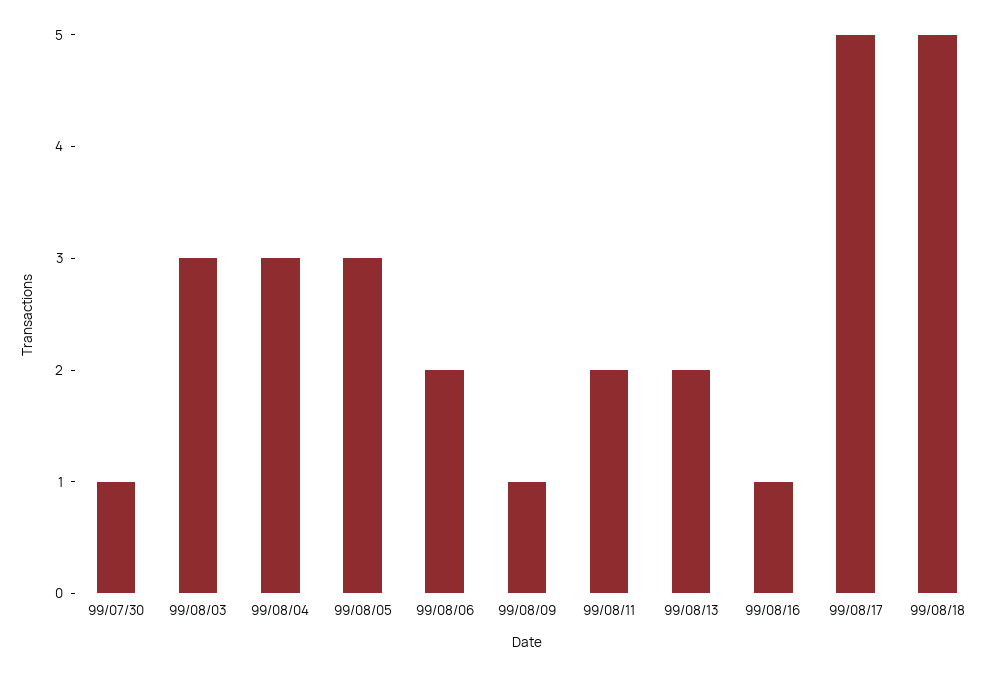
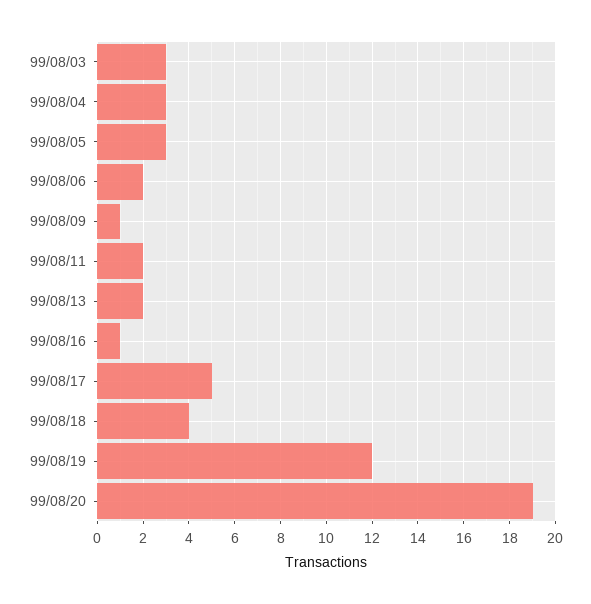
99/07/30: 1 -> none
99/08/18: 5 -> 4
99/08/19: none -> 12
99/08/20: none -> 19

